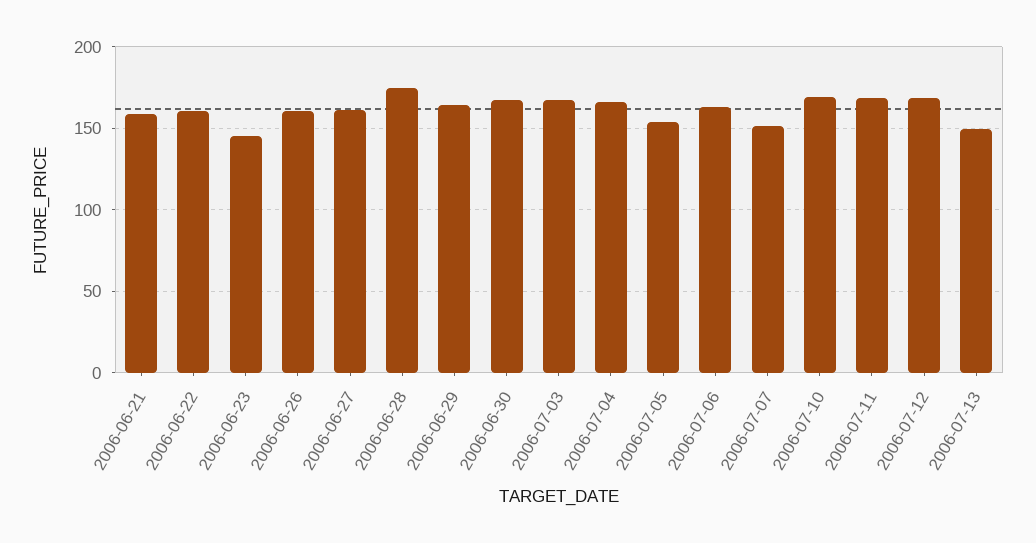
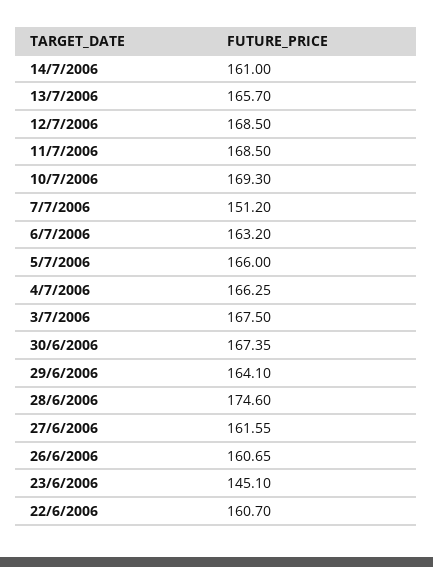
2006-06-21: 160 -> none
2006-07-05: 155 -> 166
2006-07-13: 150 -> 165.7
14/7/2006: none -> 161

